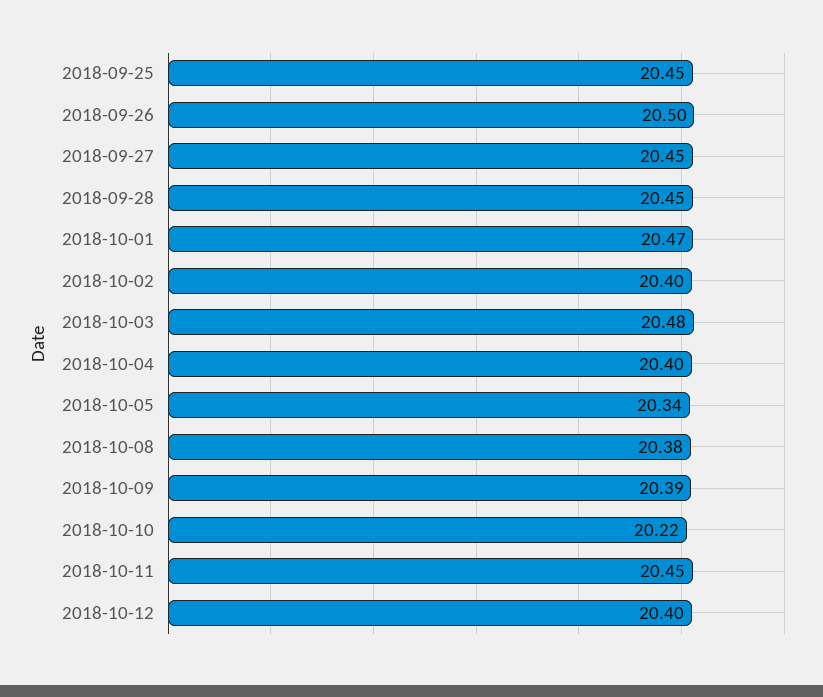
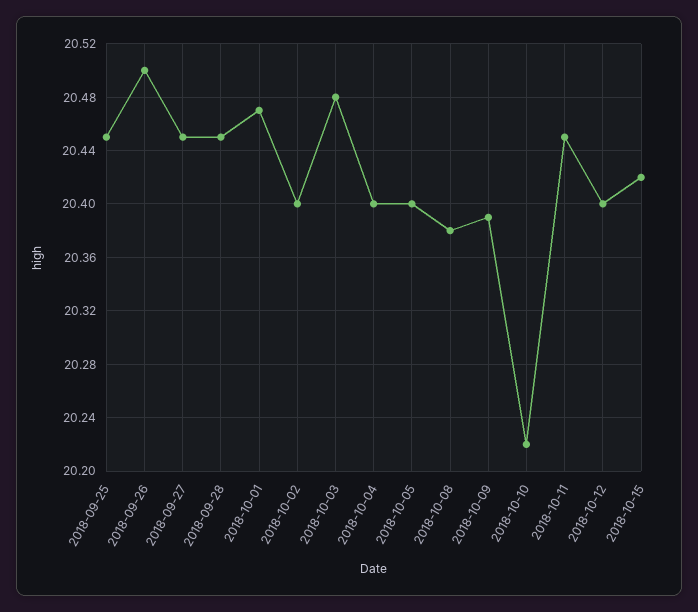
2018-10-05: 20.34 -> 20.4
2018-10-15: none -> 20.42

